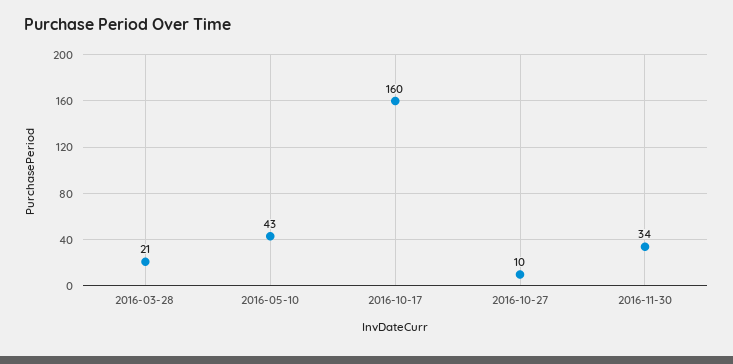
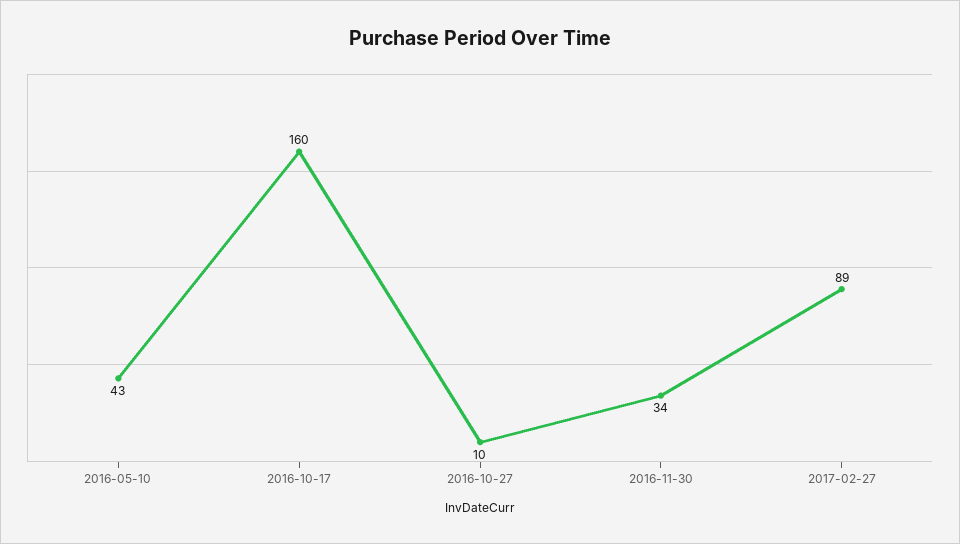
2016-03-28: 21 -> none
2017-02-27: none -> 89

